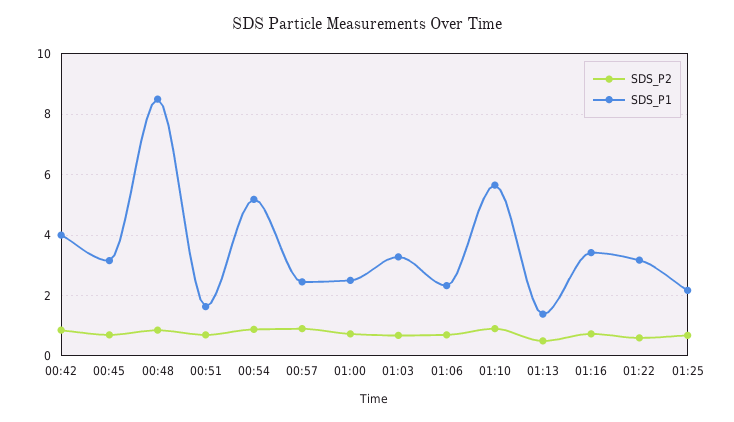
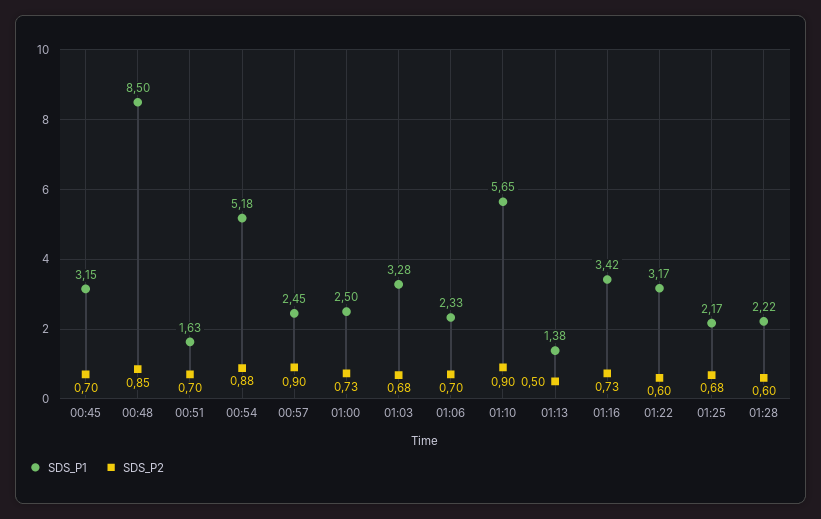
SDS_P2, 00:42: 0.8 -> none
SDS_P1, 00:42: 4 -> none
SDS_P1, 01:28: none -> 2.22
SDS_P2, 01:28: none -> 0.6

